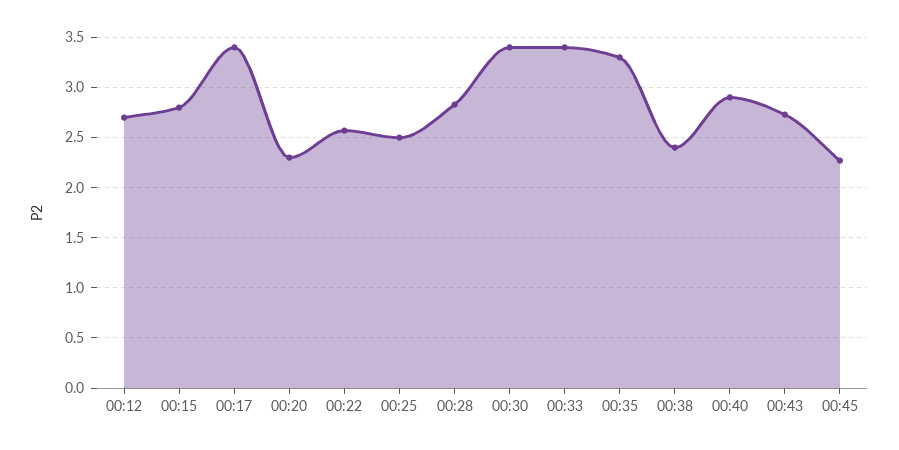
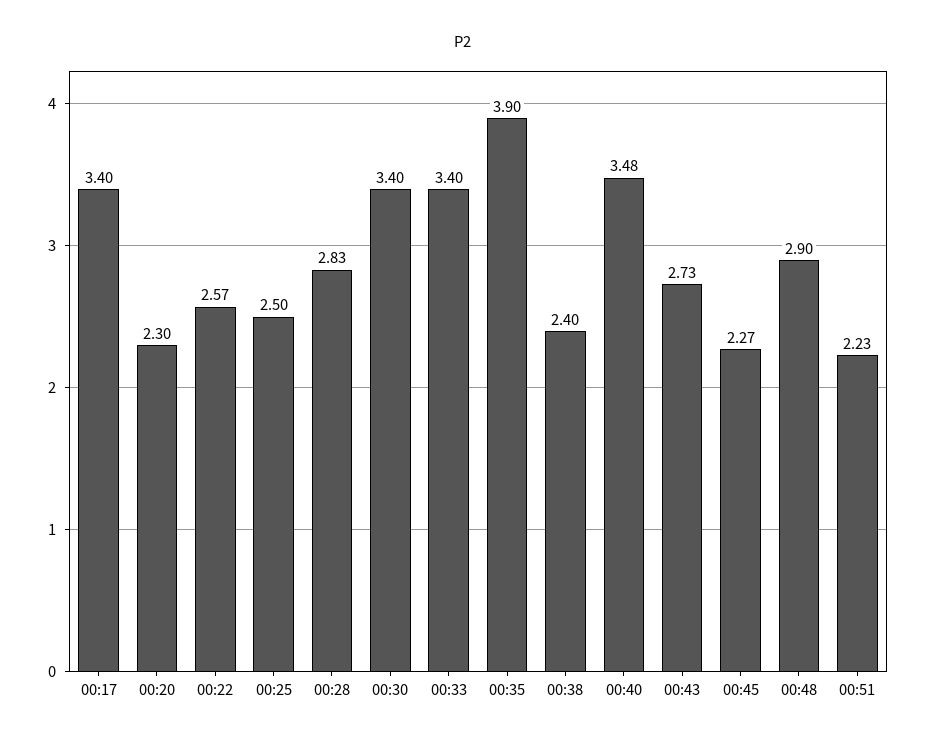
00:12: 2.7 -> none
00:15: 2.8 -> none
00:35: 3.3 -> 3.9
00:40: 2.9 -> 3.48
00:48: none -> 2.9
00:51: none -> 2.23

